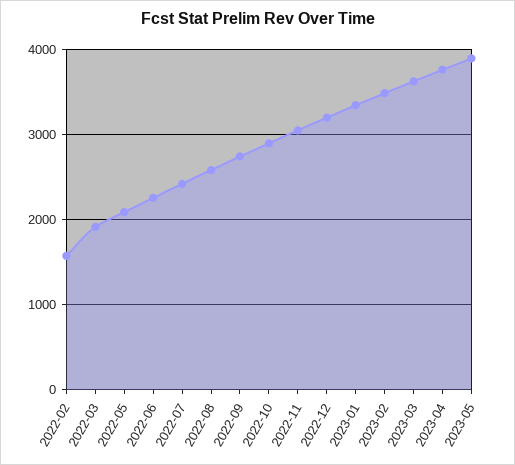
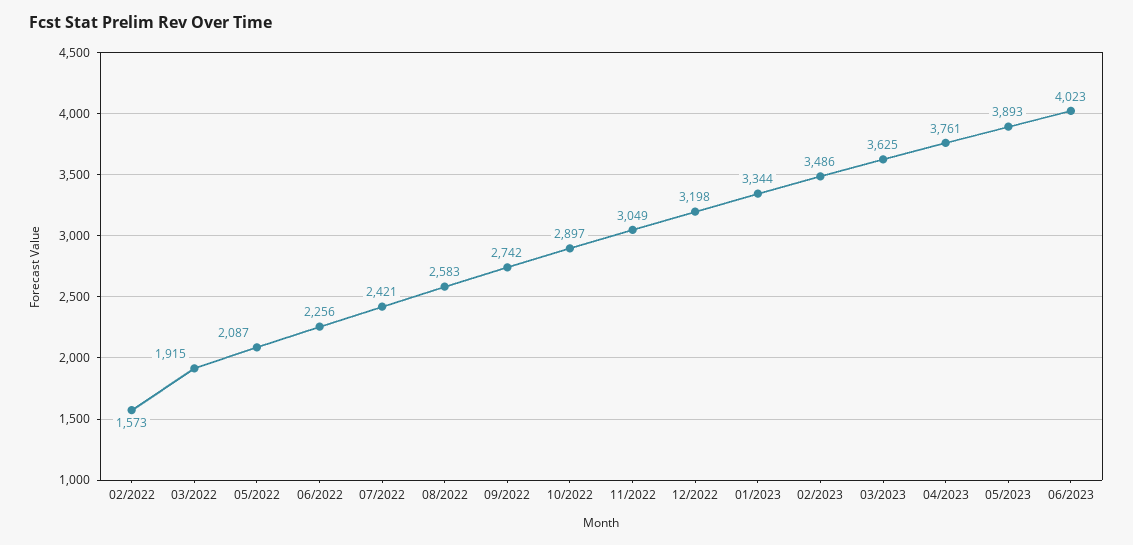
06/2023: none -> 4023

